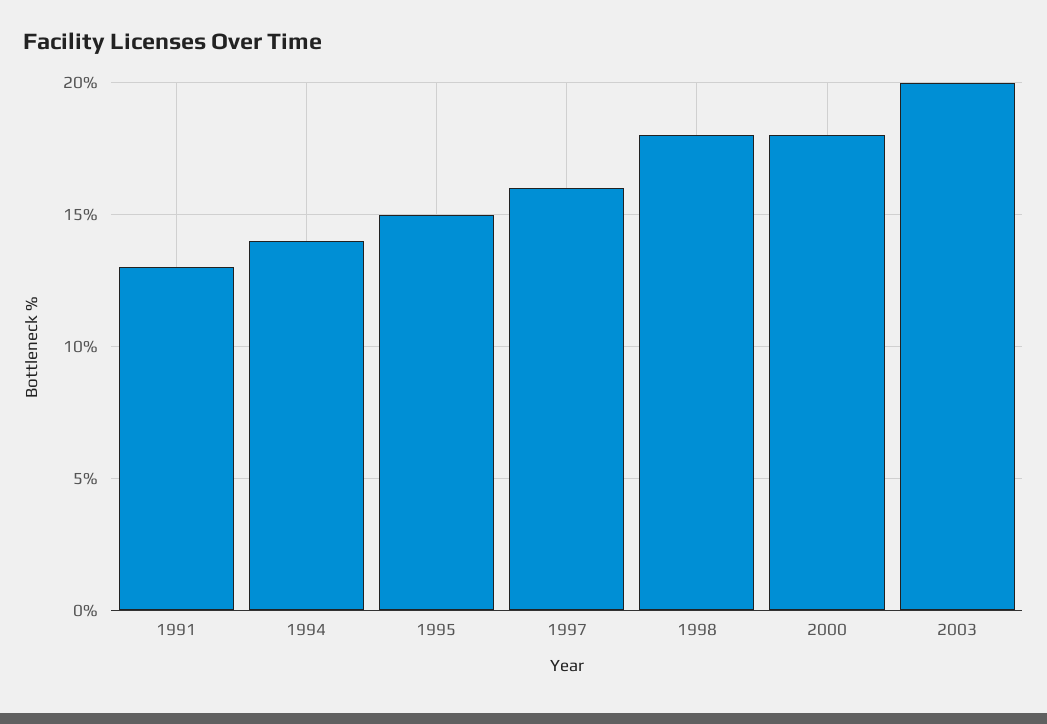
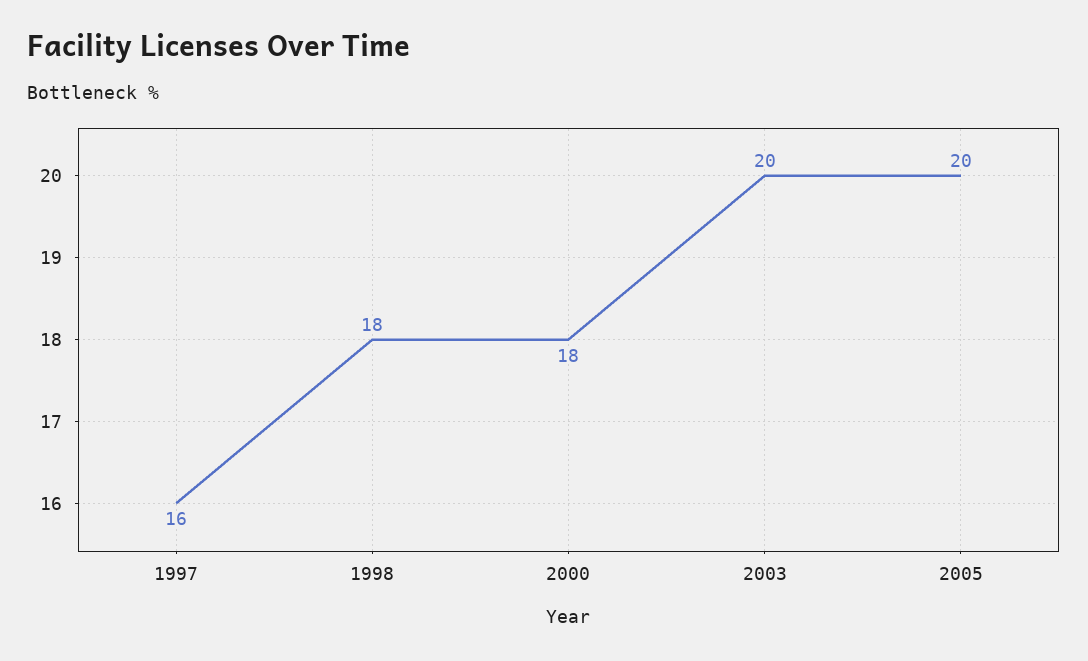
1991: 13 -> none
1994: 14 -> none
1995: 15 -> none
2005: none -> 20

